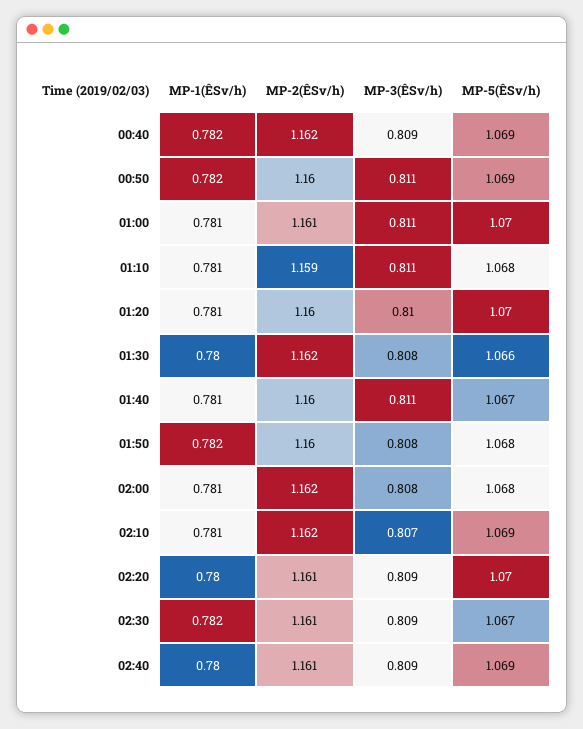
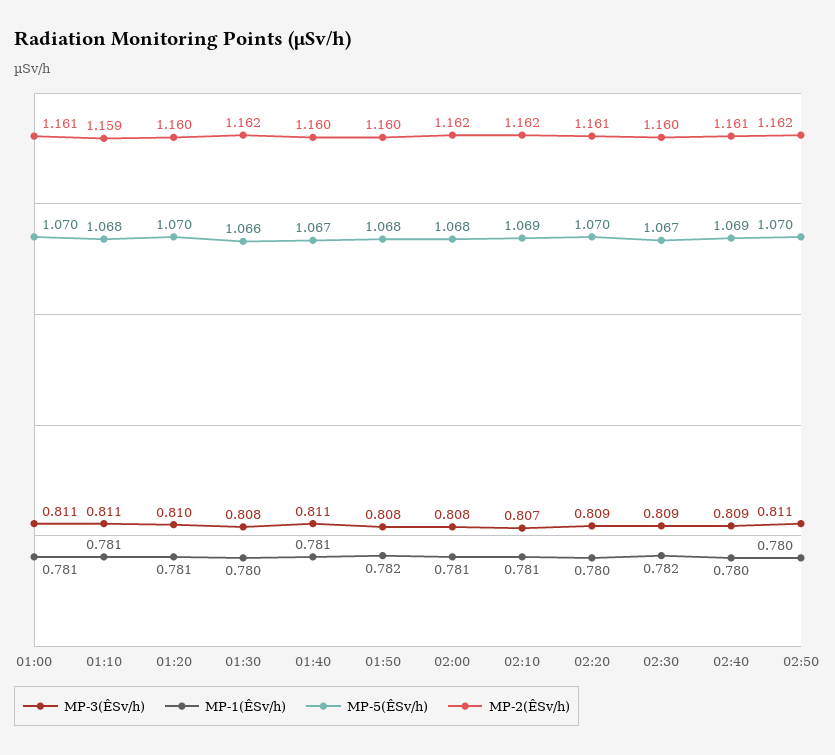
MP-1(ÊSv/h), 00:40: 0.782 -> none
MP-2(ÊSv/h), 00:40: 1.162 -> none
MP-3(ÊSv/h), 00:40: 0.809 -> none
MP-5(ÊSv/h), 00:40: 1.069 -> none
MP-1(ÊSv/h), 00:50: 0.782 -> none
MP-2(ÊSv/h), 00:50: 1.16 -> none
MP-3(ÊSv/h), 00:50: 0.811 -> none
MP-5(ÊSv/h), 00:50: 1.069 -> none
MP-2(ÊSv/h), 02:30: 1.161 -> 1.16
MP-3(ÊSv/h), 02:50: none -> 0.811
MP-1(ÊSv/h), 02:50: none -> 0.78
MP-5(ÊSv/h), 02:50: none -> 1.07
MP-2(ÊSv/h), 02:50: none -> 1.162

